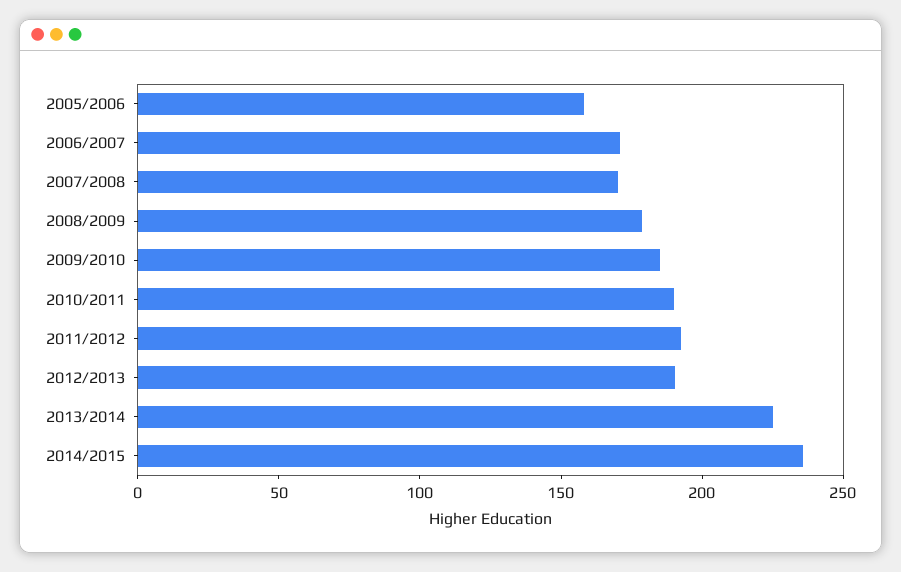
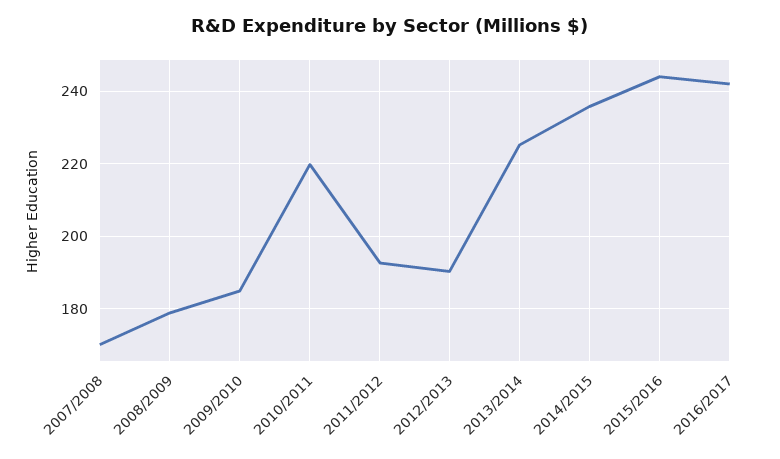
2005/2006: 160 -> none
2006/2007: 170 -> none
2010/2011: 190 -> 220
2015/2016: none -> 244
2016/2017: none -> 242

